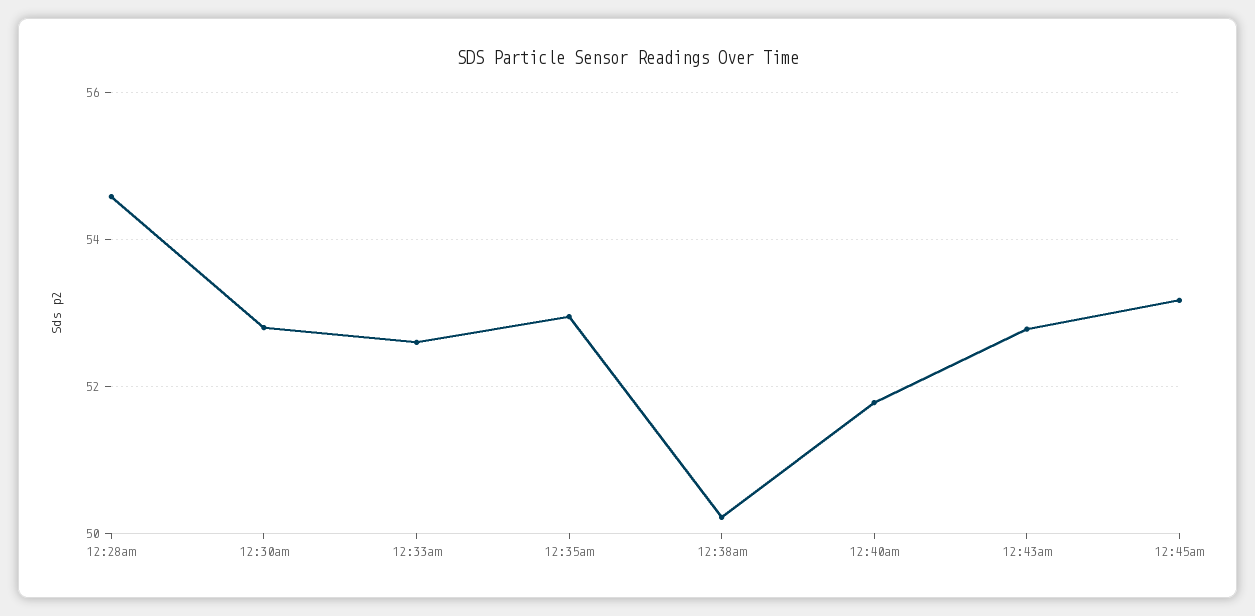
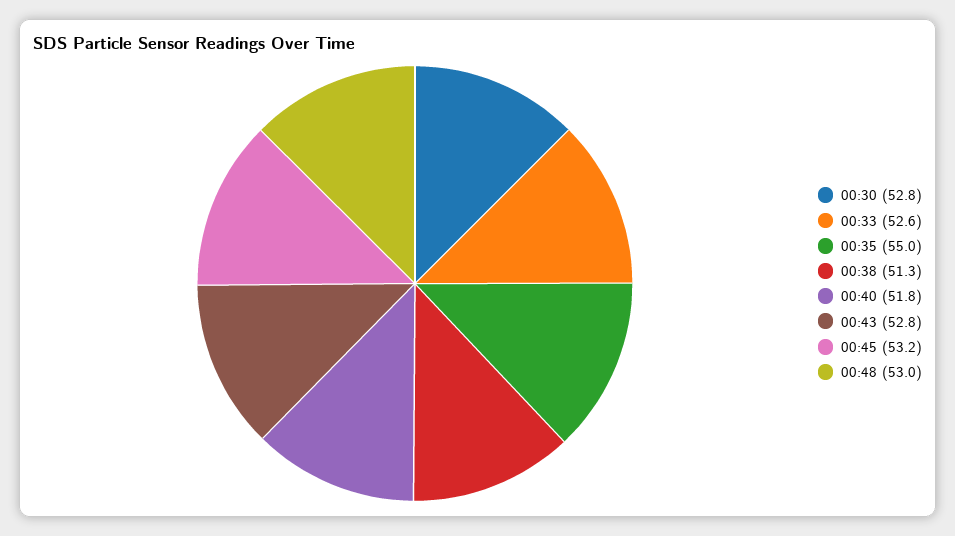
12:28am: 54.6 -> none
12:35am: 53 -> 55
12:38am: 50.2 -> 51.3
00:48: none -> 53

